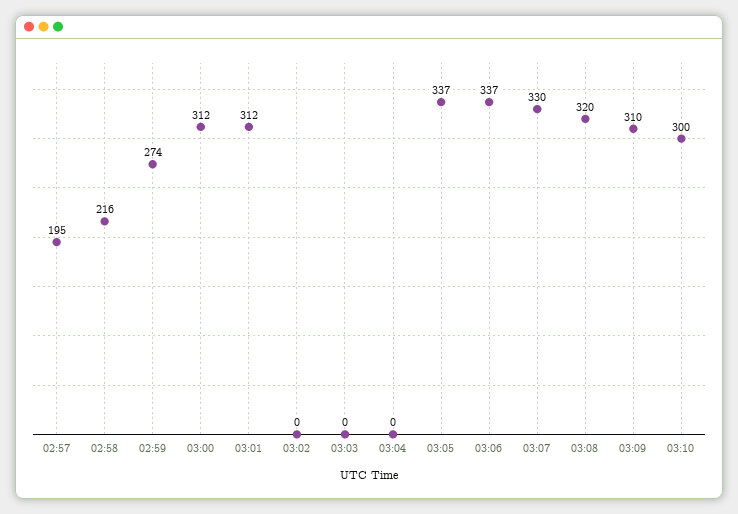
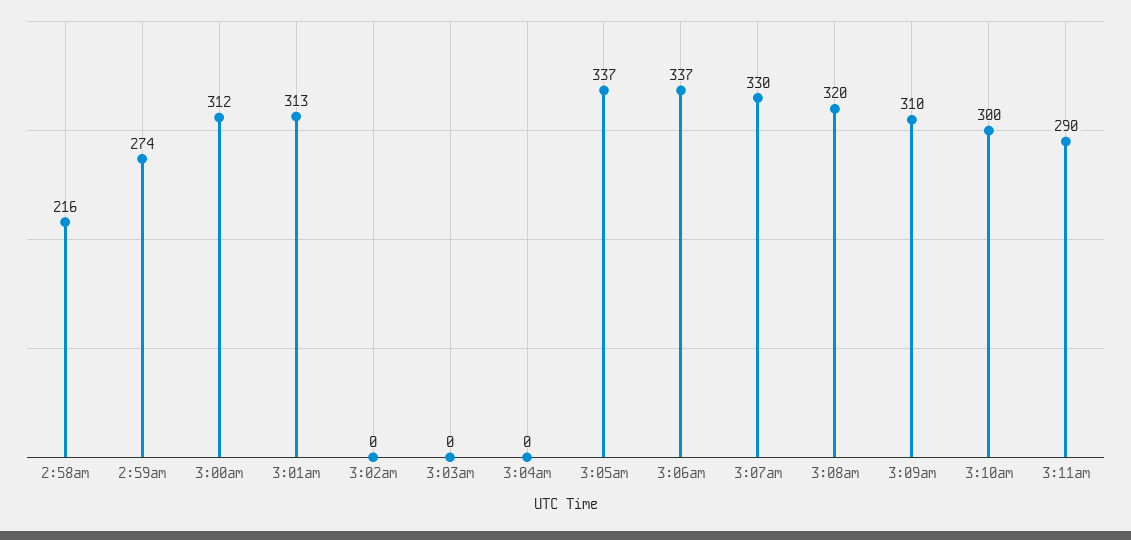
02:57: 195 -> none
03:01: 312 -> 313
3:11am: none -> 290

